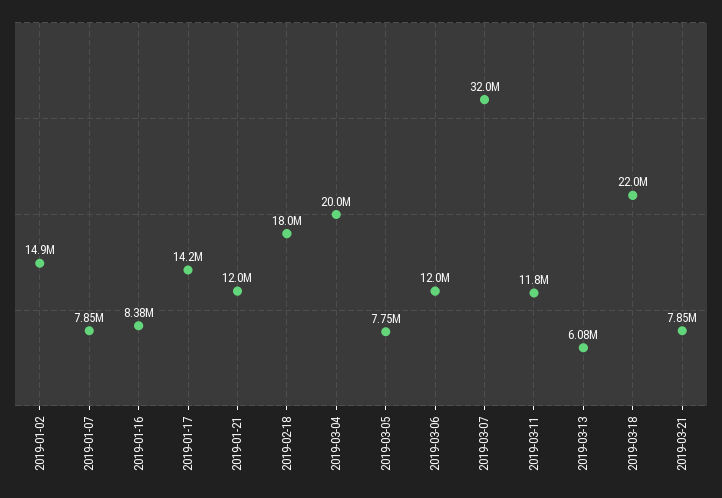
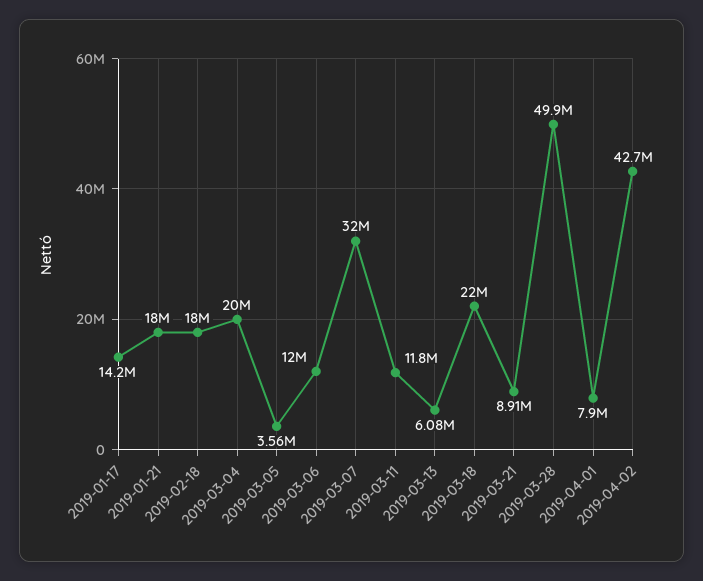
2019-01-02: 14900000 -> none
2019-01-07: 7850000 -> none
2019-01-16: 8380000 -> none
2019-01-21: 12000000 -> 18000000
2019-03-05: 7750000 -> 3560000
2019-03-21: 7850000 -> 8910000
2019-03-28: none -> 49900000
2019-04-01: none -> 7900000
2019-04-02: none -> 42700000

